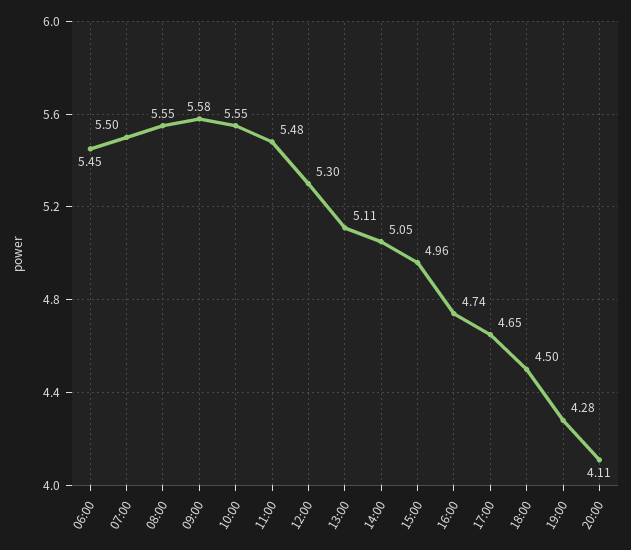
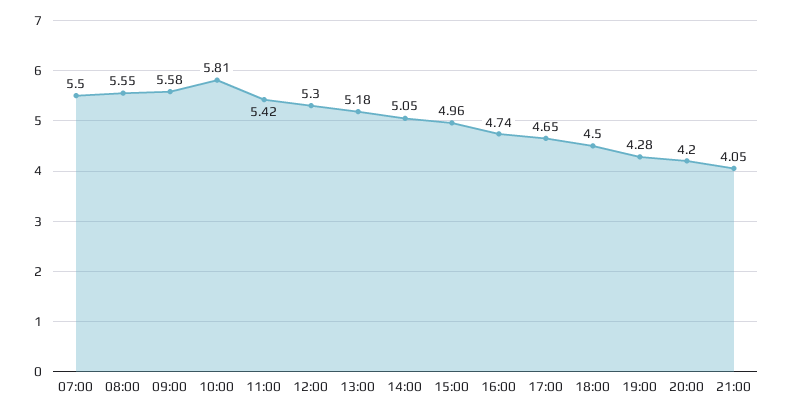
06:00: 5.45 -> none
10:00: 5.55 -> 5.81
11:00: 5.48 -> 5.42
13:00: 5.11 -> 5.18
20:00: 4.11 -> 4.2
21:00: none -> 4.05

